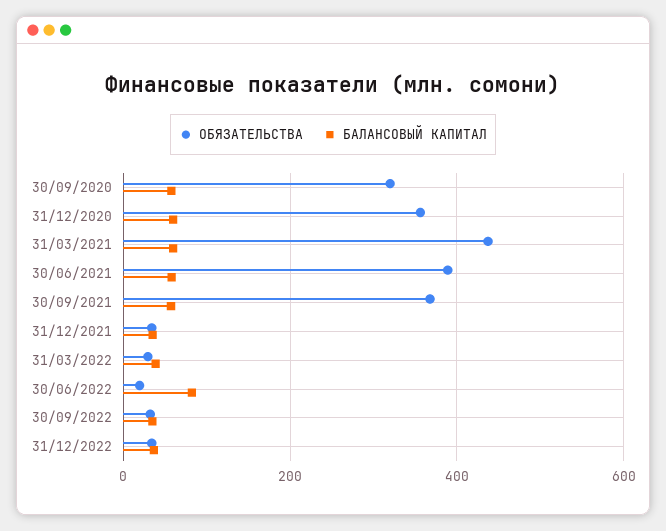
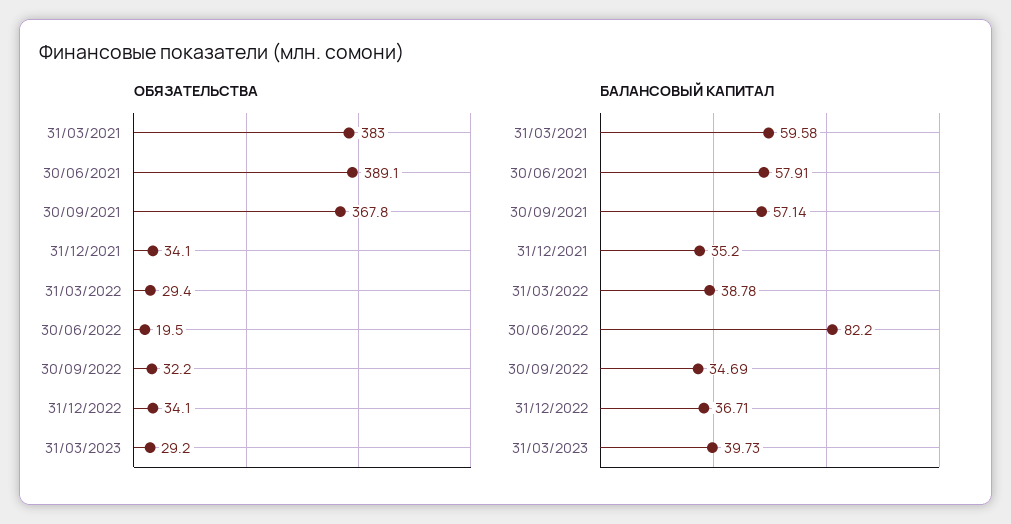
ОБЯЗАТЕЛЬСТВА, 30/09/2020: 320 -> none
БАЛАНСОВЫЙ КАПИТАЛ, 30/09/2020: 60 -> none
ОБЯЗАТЕЛЬСТВА, 31/12/2020: 360 -> none
БАЛАНСОВЫЙ КАПИТАЛ, 31/12/2020: 60 -> none
ОБЯЗАТЕЛЬСТВА, 31/03/2021: 440 -> 383
ОБЯЗАТЕЛЬСТВА, 31/03/2023: none -> 29.2
БАЛАНСОВЫЙ КАПИТАЛ, 31/03/2023: none -> 39.73

